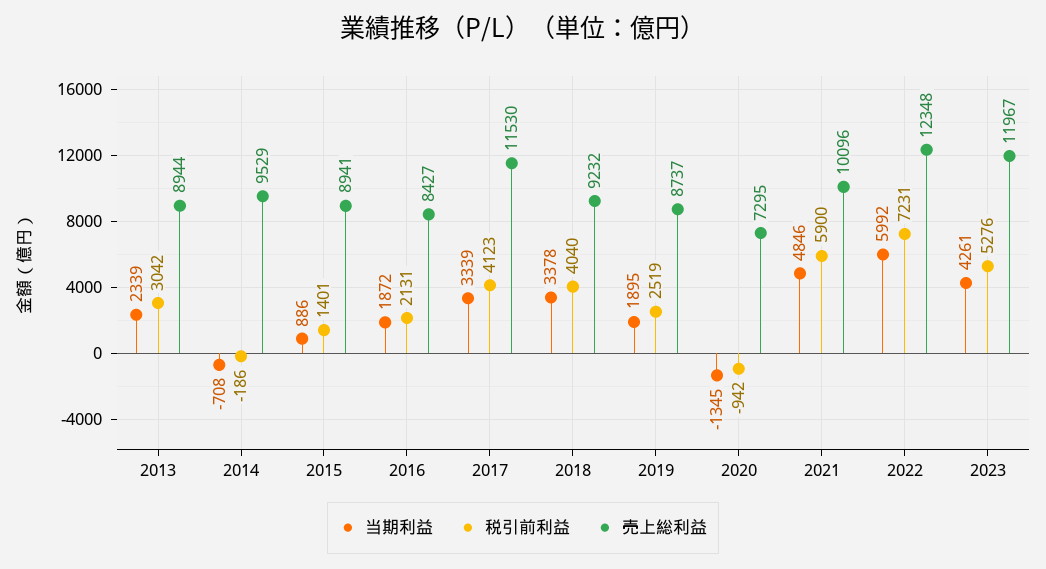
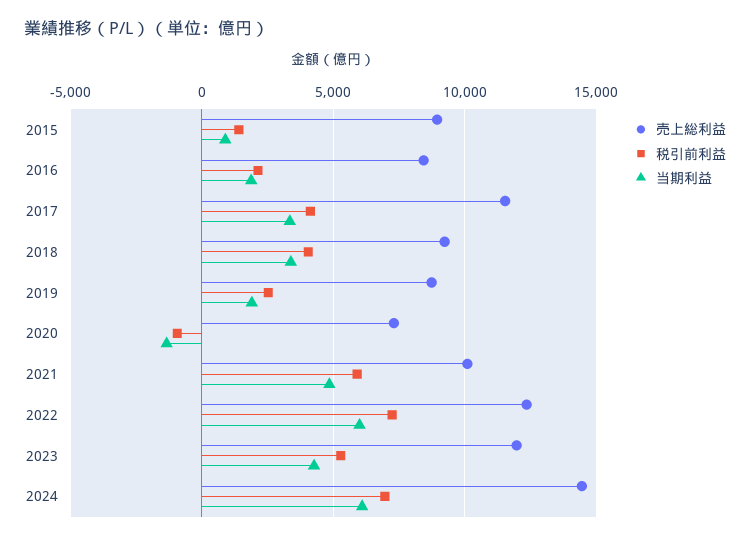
当期利益, 2013: 2339 -> none
税引前利益, 2013: 3042 -> none
売上総利益, 2013: 8944 -> none
当期利益, 2014: -708 -> none
税引前利益, 2014: -186 -> none
売上総利益, 2014: 9529 -> none
売上総利益, 2024: none -> 14500
税引前利益, 2024: none -> 7000
当期利益, 2024: none -> 6000

